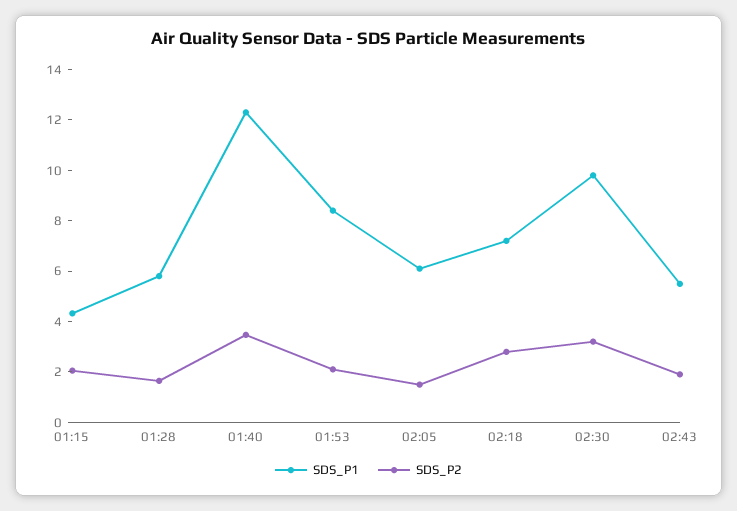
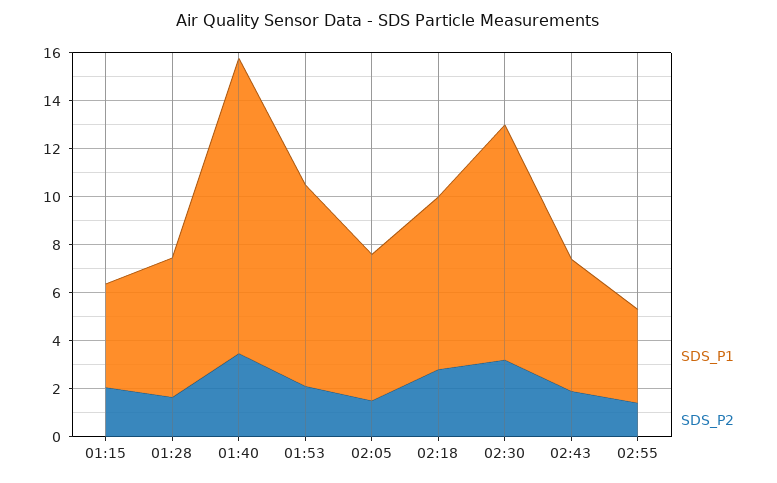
SDS_P1, 02:55: none -> 4
SDS_P2, 02:55: none -> 1.5

